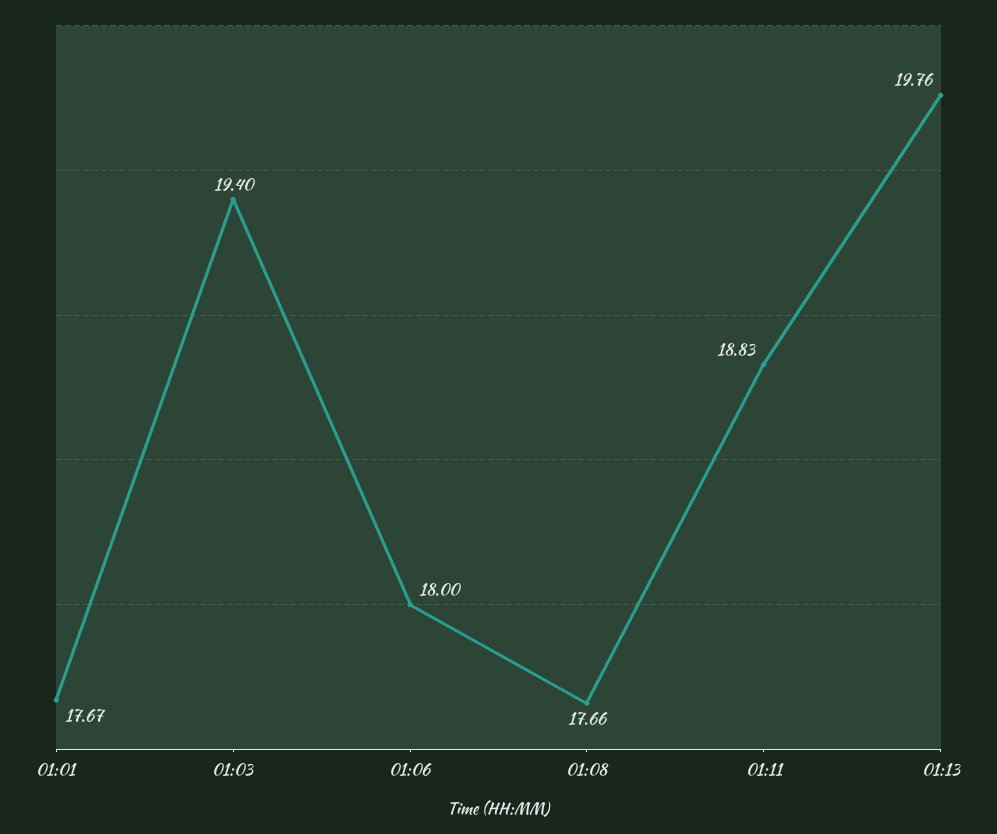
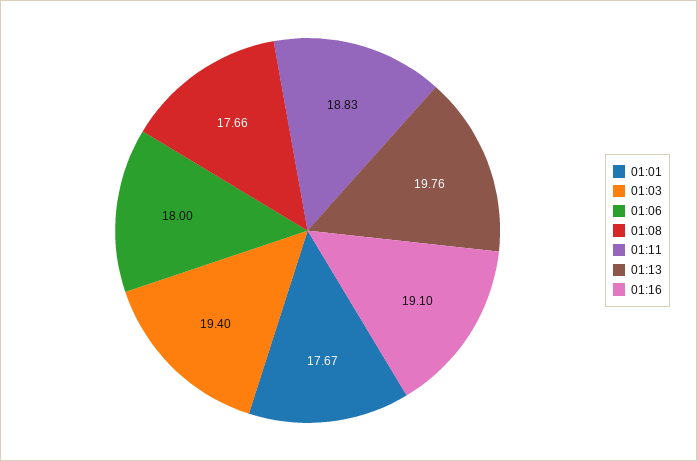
01:16: none -> 19.1

